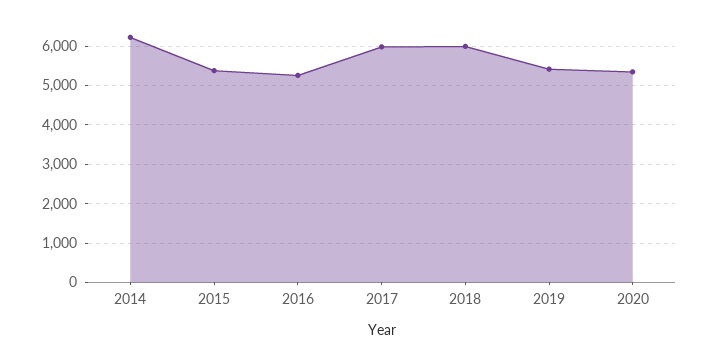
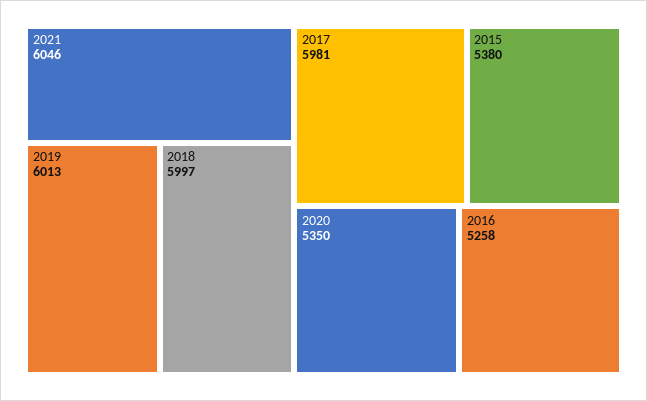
2014: 6200 -> none
2019: 5400 -> 6013
2021: none -> 6046

